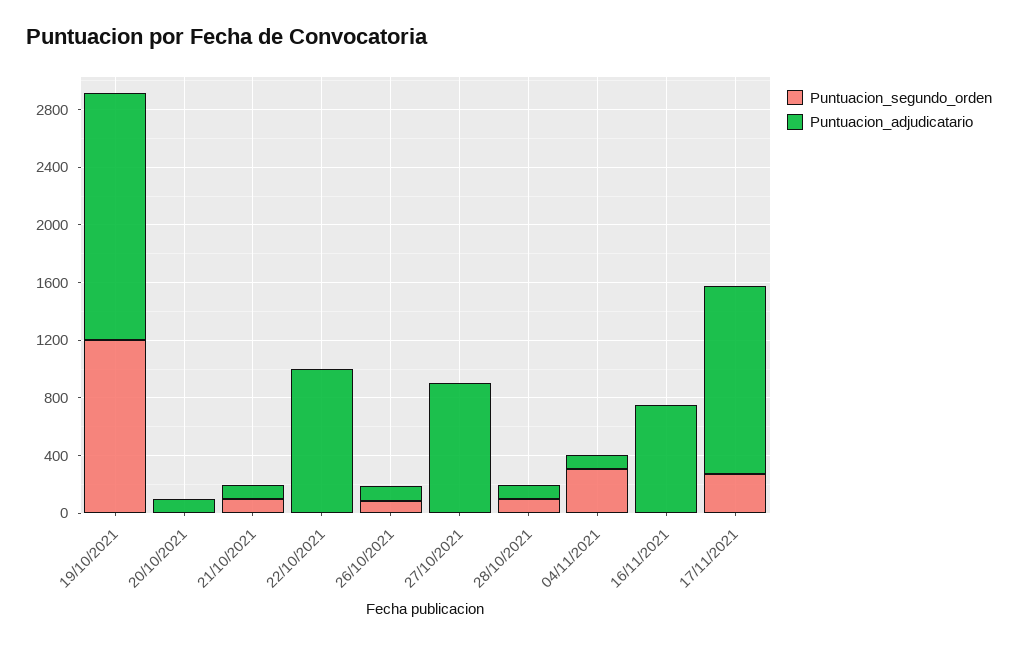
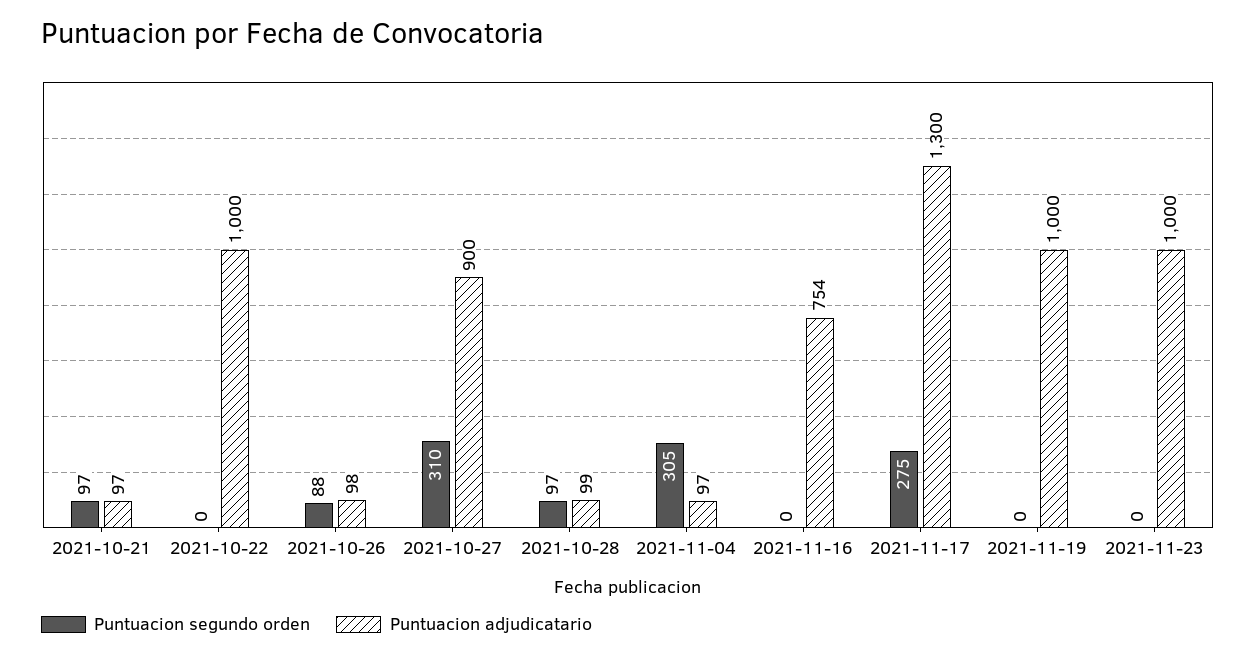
Puntuacion_segundo_orden, 19/10/2021: 1200 -> none
Puntuacion_adjudicatario, 19/10/2021: 1700 -> none
Puntuacion_segundo_orden, 20/10/2021: 0 -> none
Puntuacion_adjudicatario, 20/10/2021: 100 -> none
Puntuacion_segundo_orden, 27/10/2021: 0 -> 310
Puntuacion_segundo_orden, 2021-11-19: none -> 0
Puntuacion_adjudicatario, 2021-11-19: none -> 1000
Puntuacion_segundo_orden, 2021-11-23: none -> 0
Puntuacion_adjudicatario, 2021-11-23: none -> 1000

